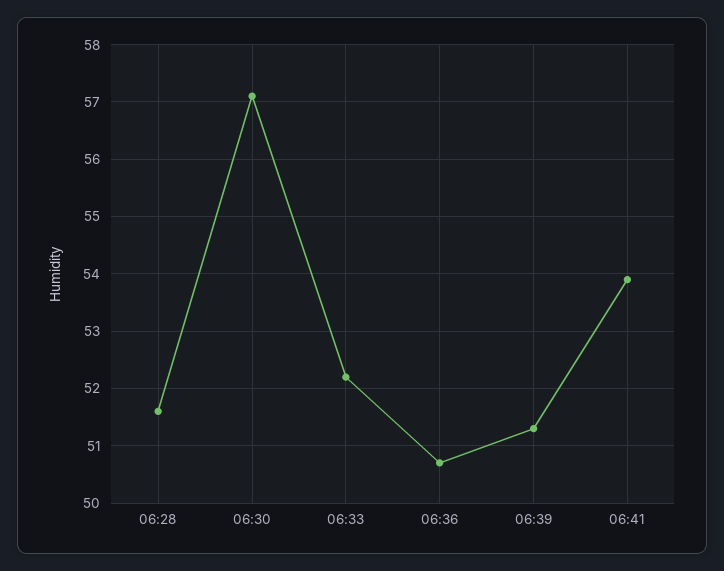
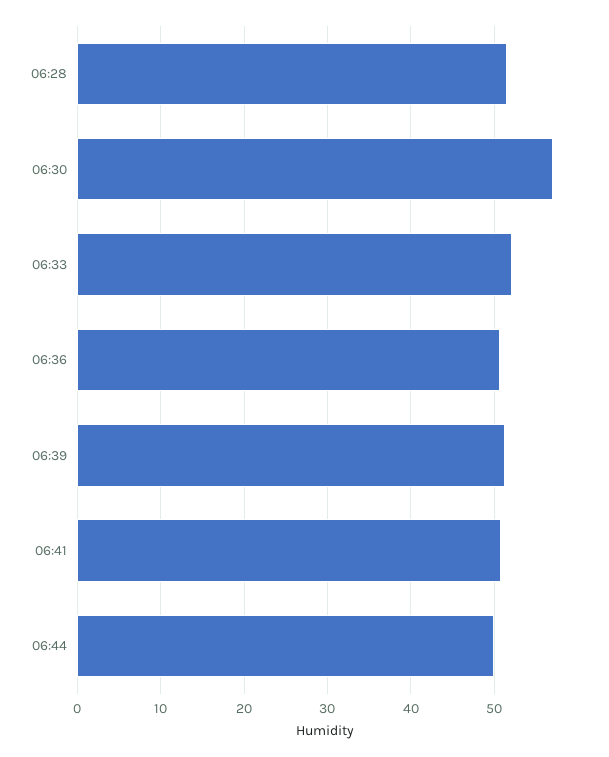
06:41: 54 -> 51
06:44: none -> 50

